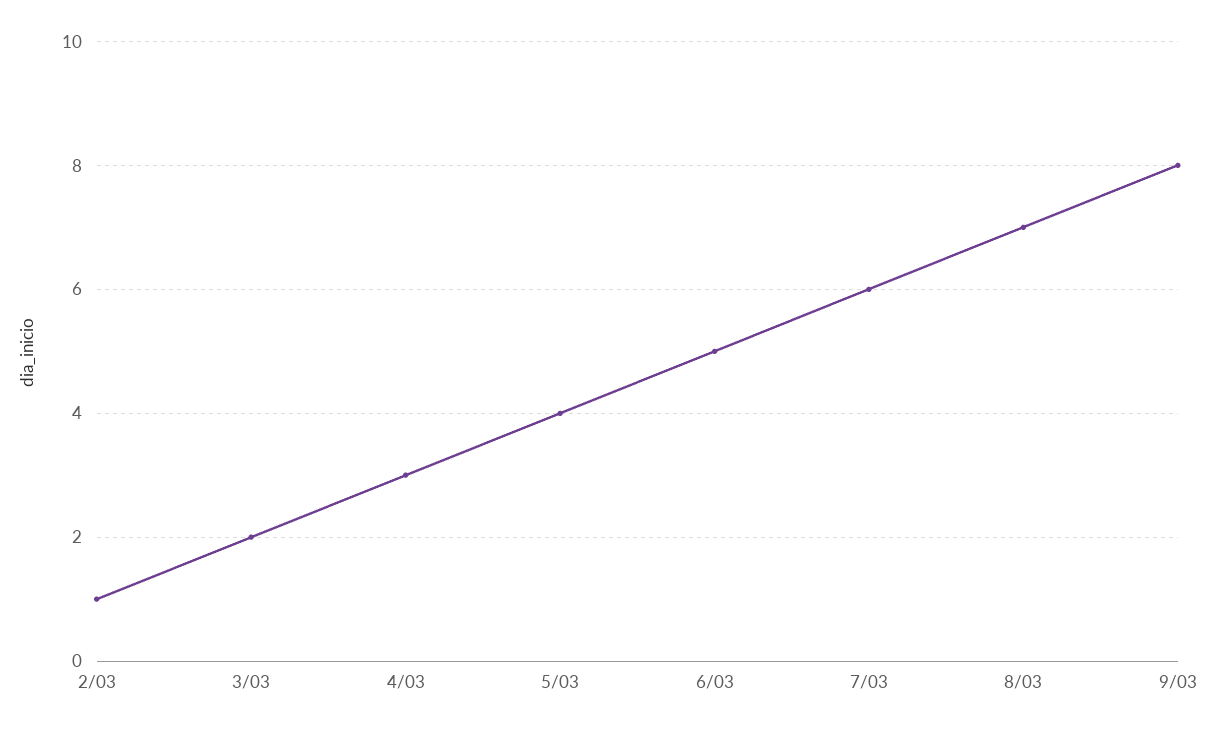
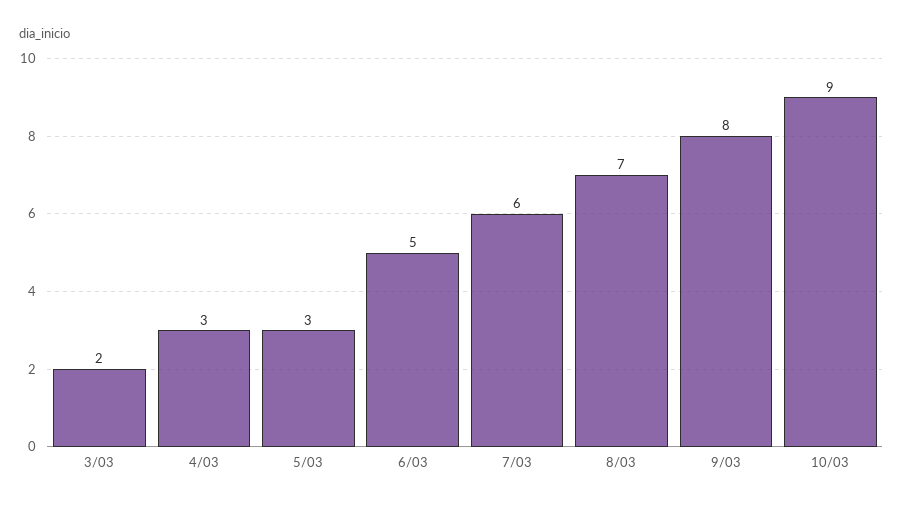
2/03: 1 -> none
5/03: 4 -> 3
10/03: none -> 9

